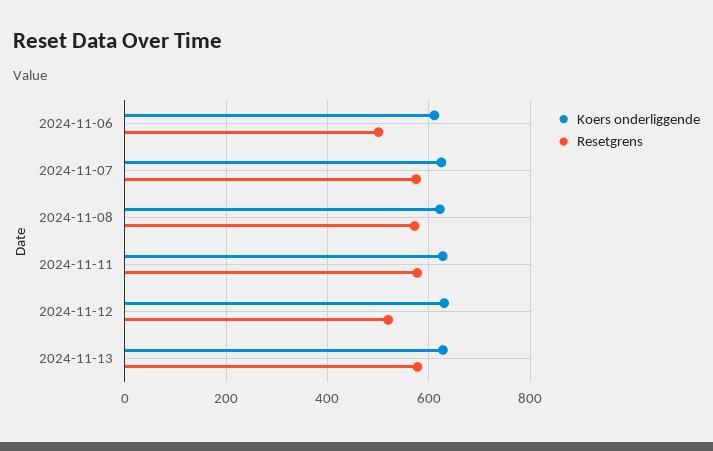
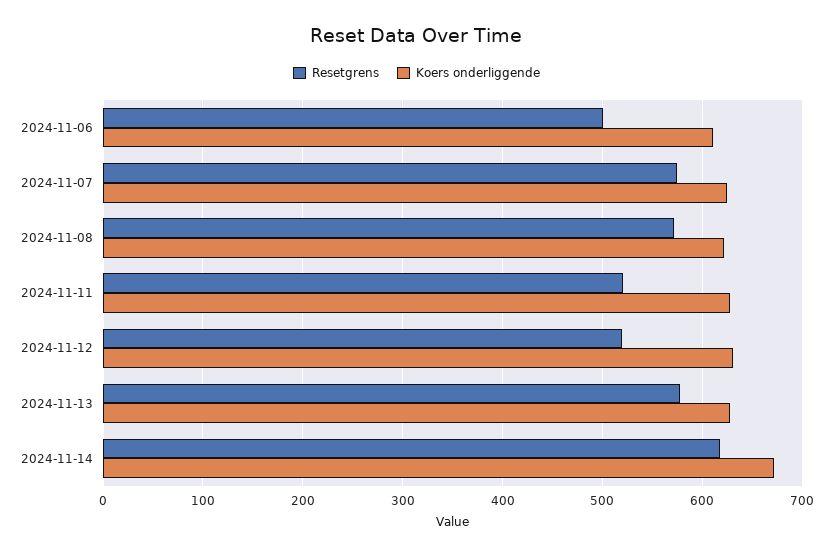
Resetgrens, 2024-11-11: 580 -> 520
Resetgrens, 2024-11-14: none -> 620
Koers onderliggende, 2024-11-14: none -> 670

